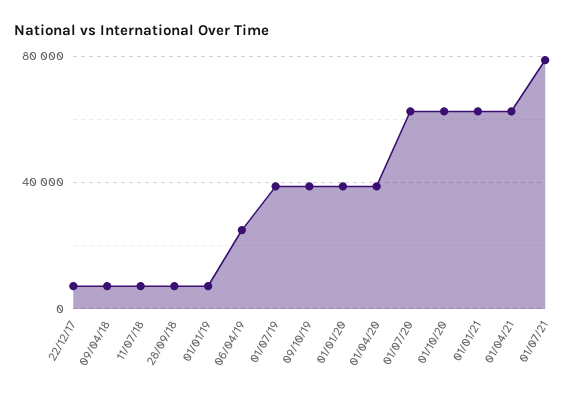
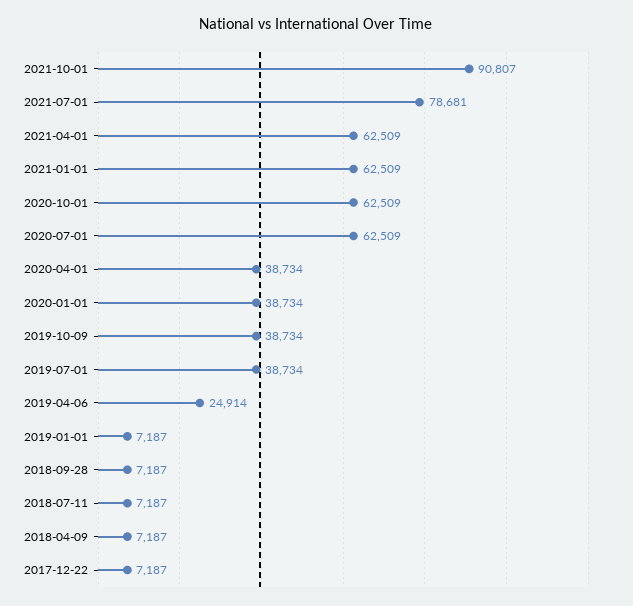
2021-10-01: none -> 90807

